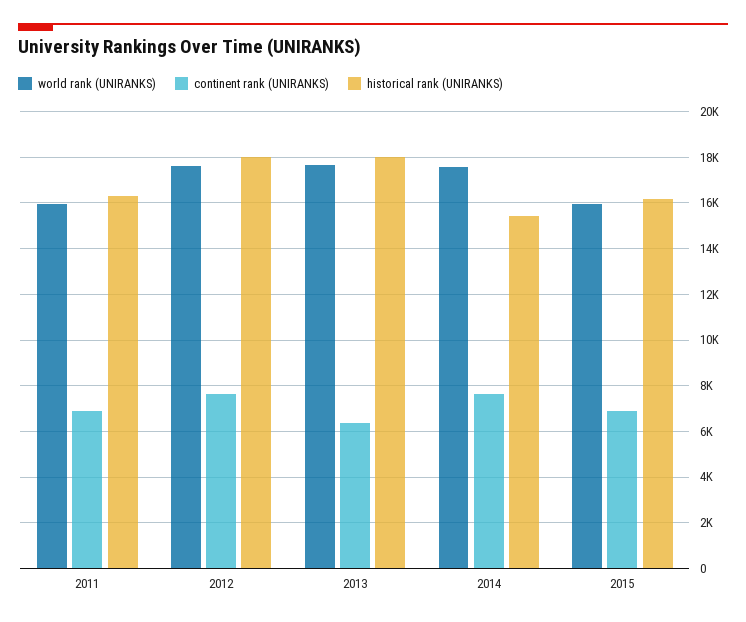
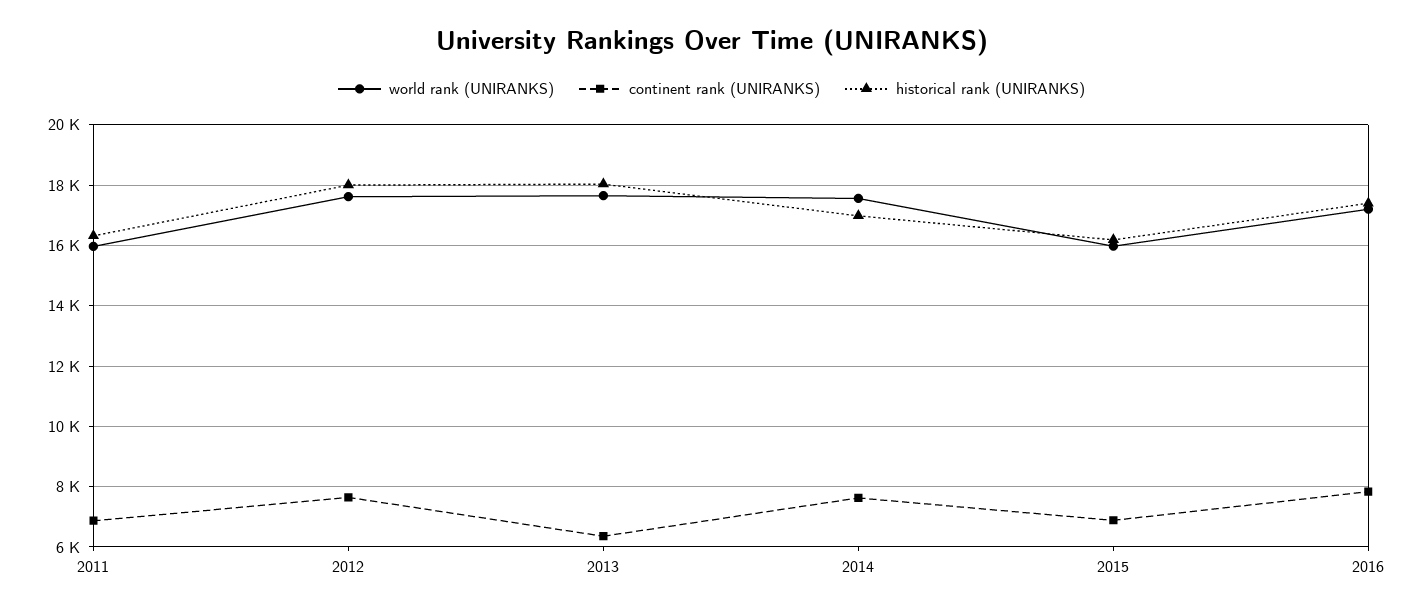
historical rank (UNIRANKS), 2014: 15500 -> 17000
world rank (UNIRANKS), 2016: none -> 17200
continent rank (UNIRANKS), 2016: none -> 7800
historical rank (UNIRANKS), 2016: none -> 17400

